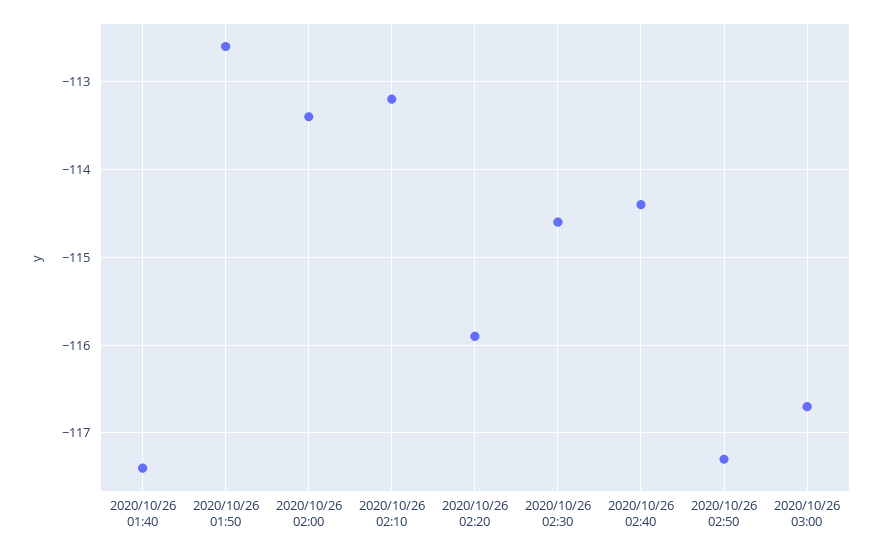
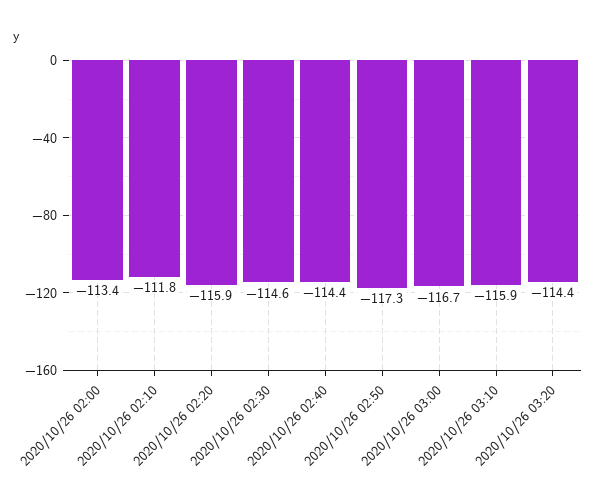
2020/10/26 01:40: -117.4 -> none
2020/10/26 01:50: -112.6 -> none
2020/10/26 02:10: -113.2 -> -111.8
2020/10/26 03:10: none -> -115.9
2020/10/26 03:20: none -> -114.4

